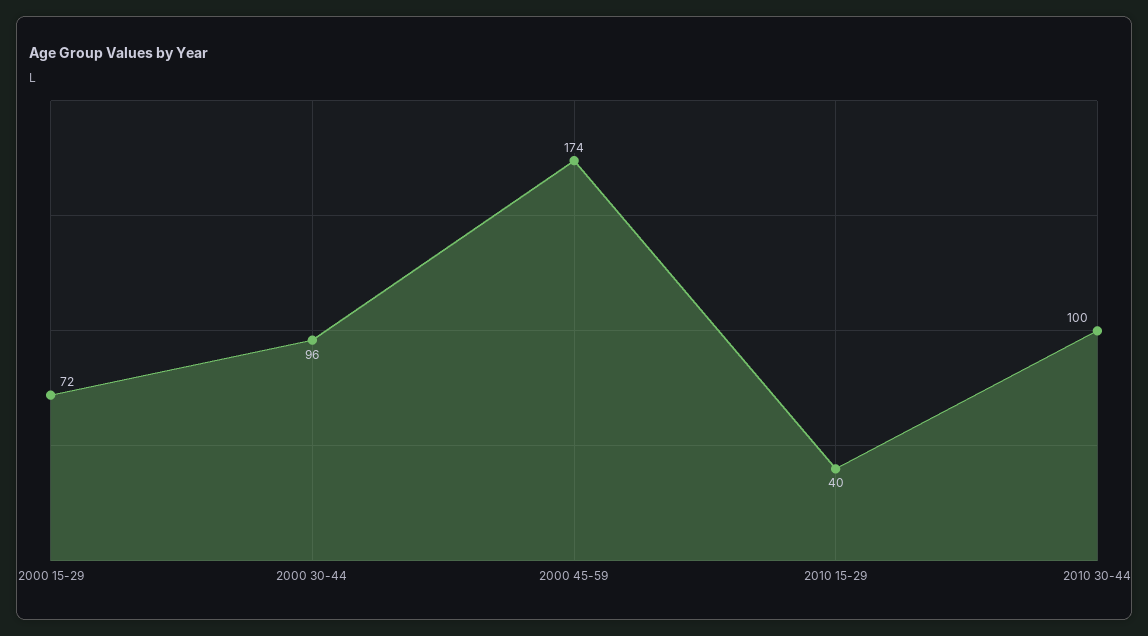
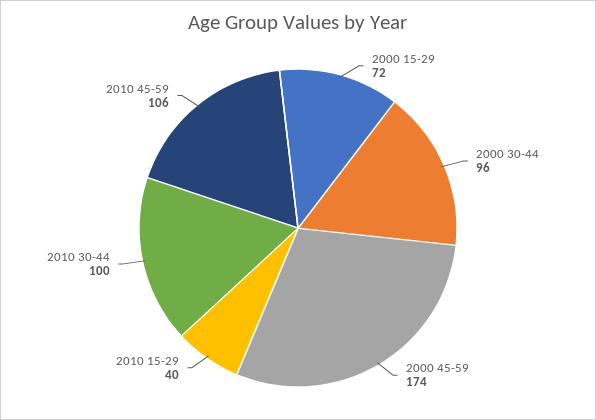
2010 45-59: none -> 106

